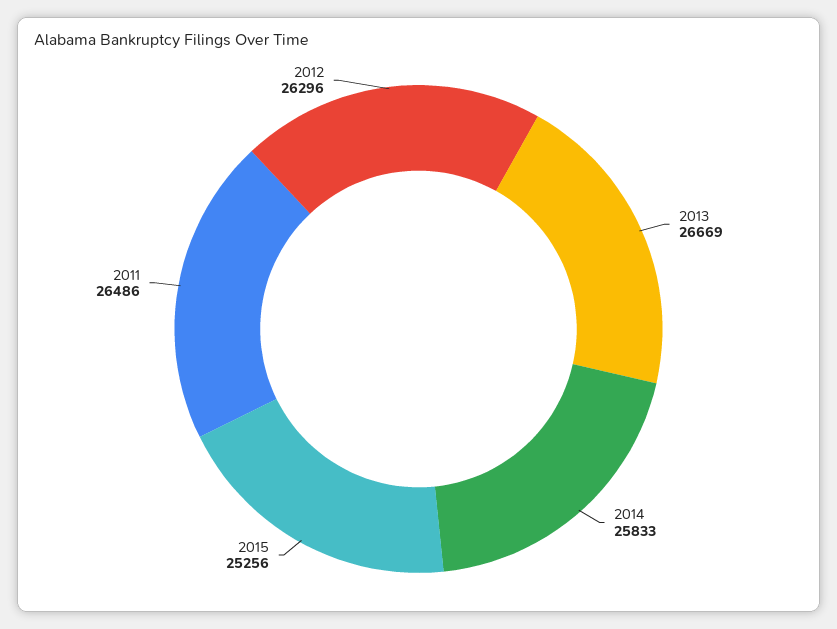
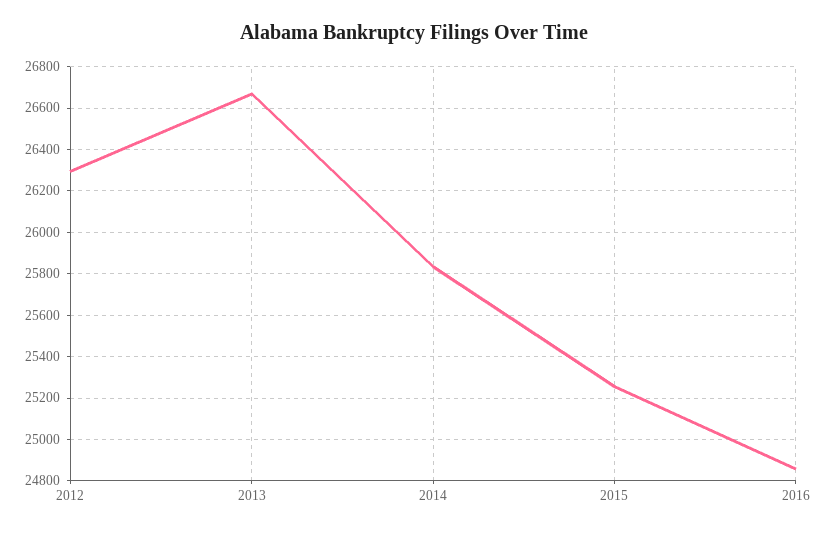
2011: 26486 -> none
2016: none -> 24850

